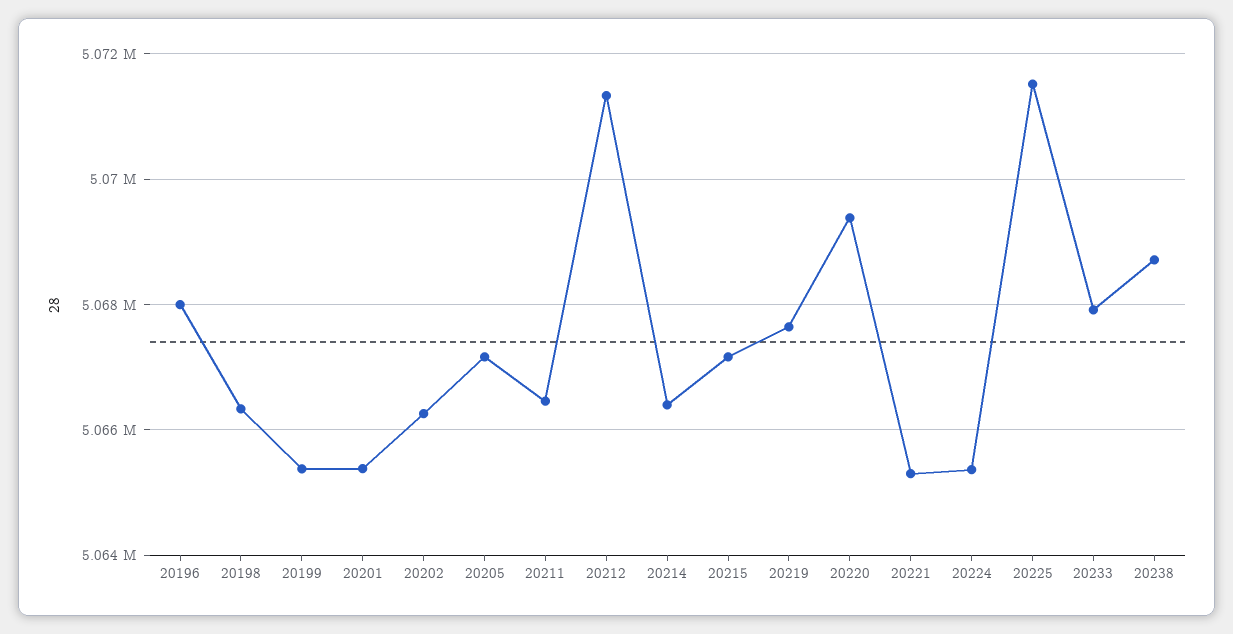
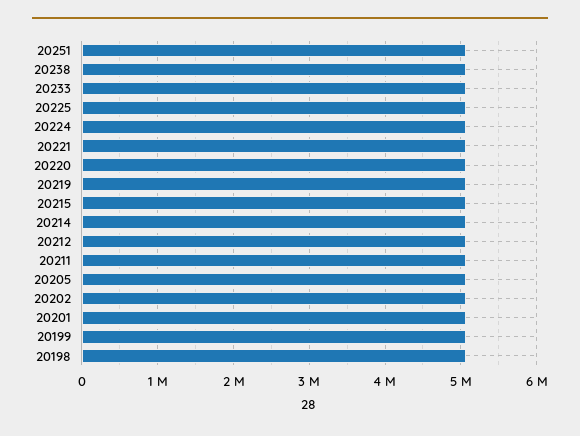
20196: 5068000 -> none
20251: none -> 5100000

